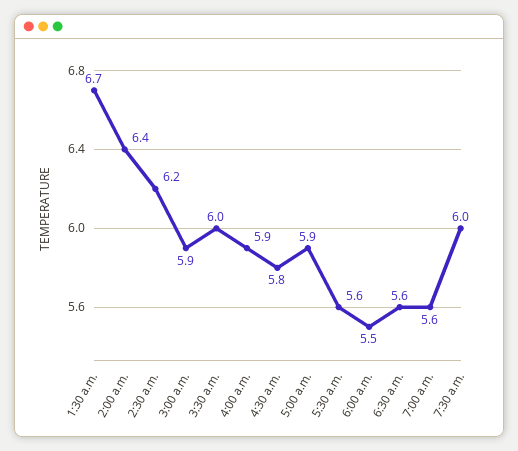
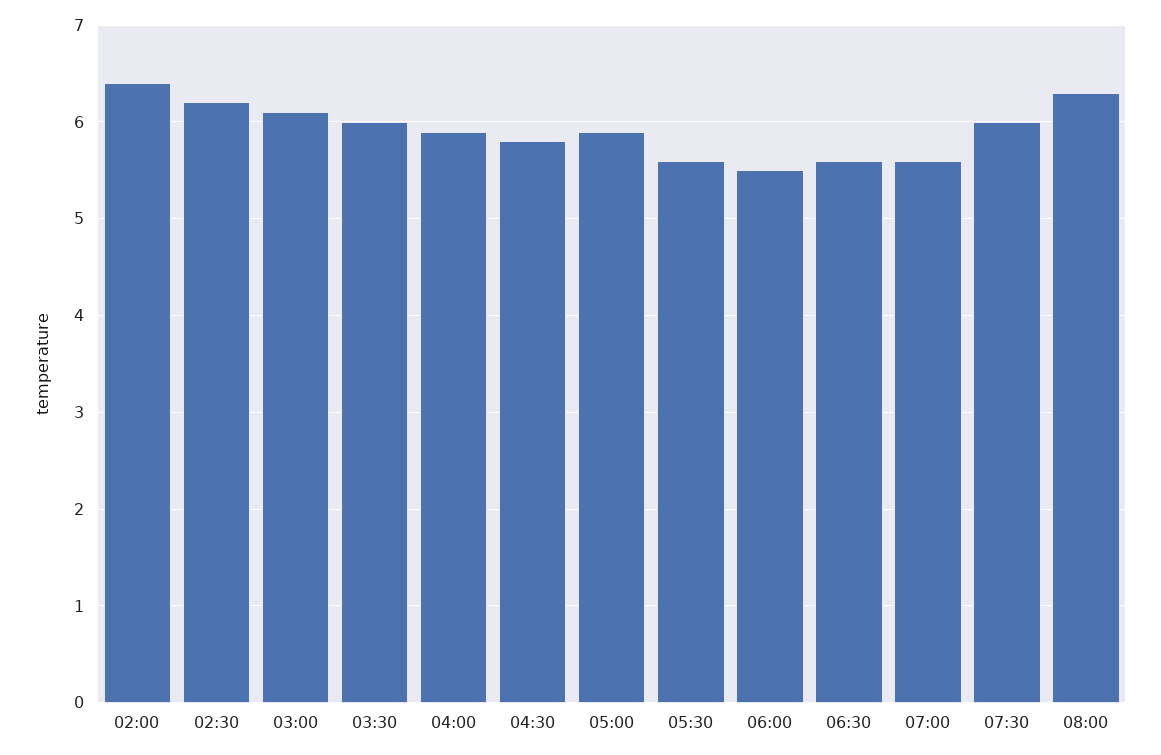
1:30 a.m.: 6.7 -> none
3:00 a.m.: 5.9 -> 6.1
08:00: none -> 6.3

